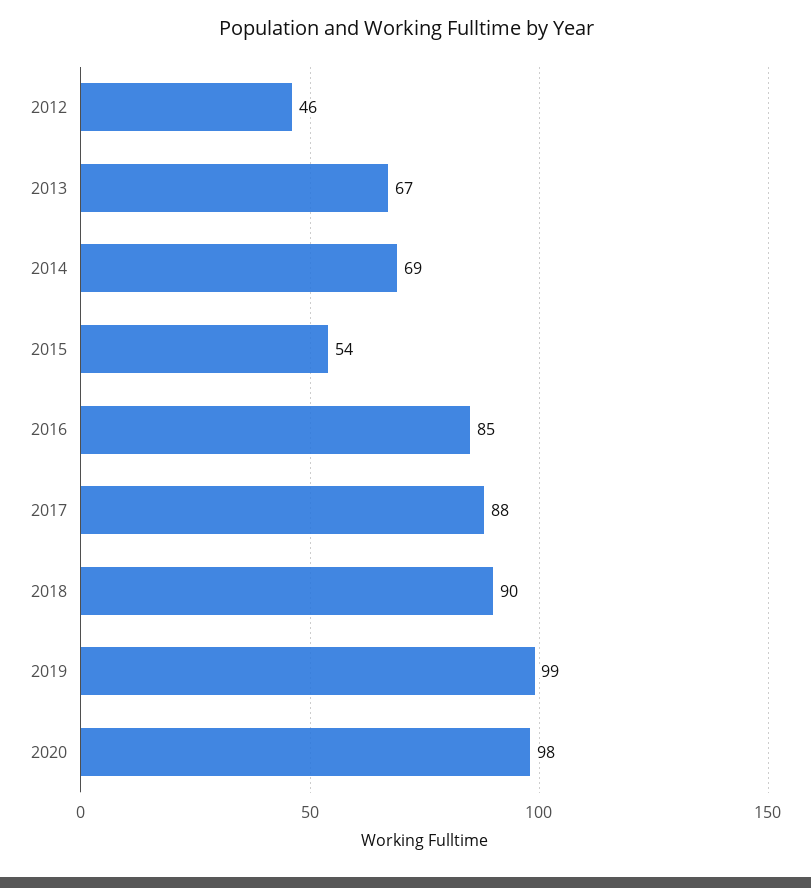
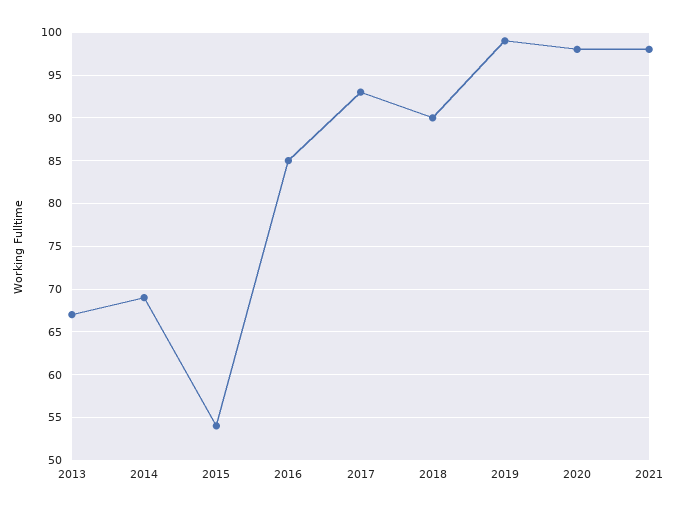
2012: 46 -> none
2017: 88 -> 93
2021: none -> 98

